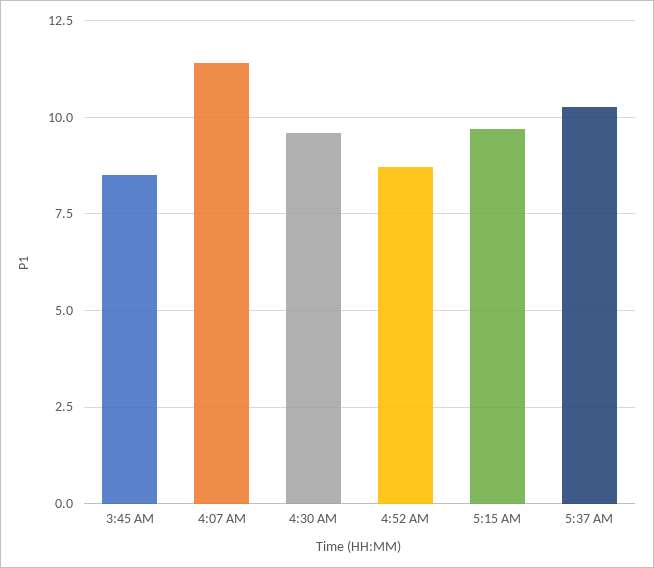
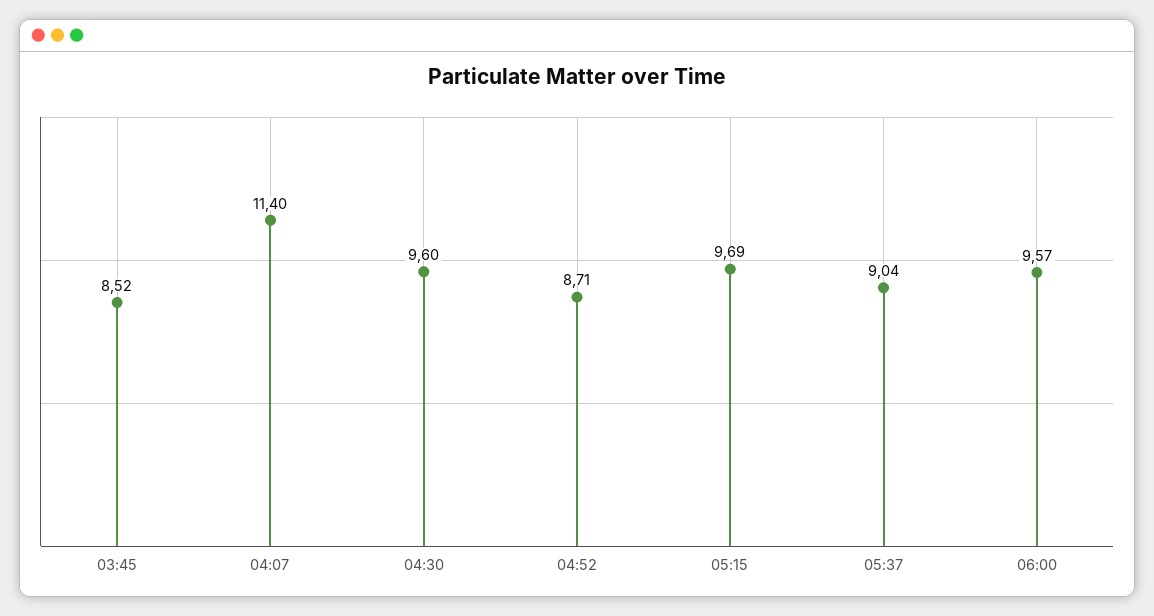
5:37 AM: 10.25 -> 9.04
06:00: none -> 9.57

